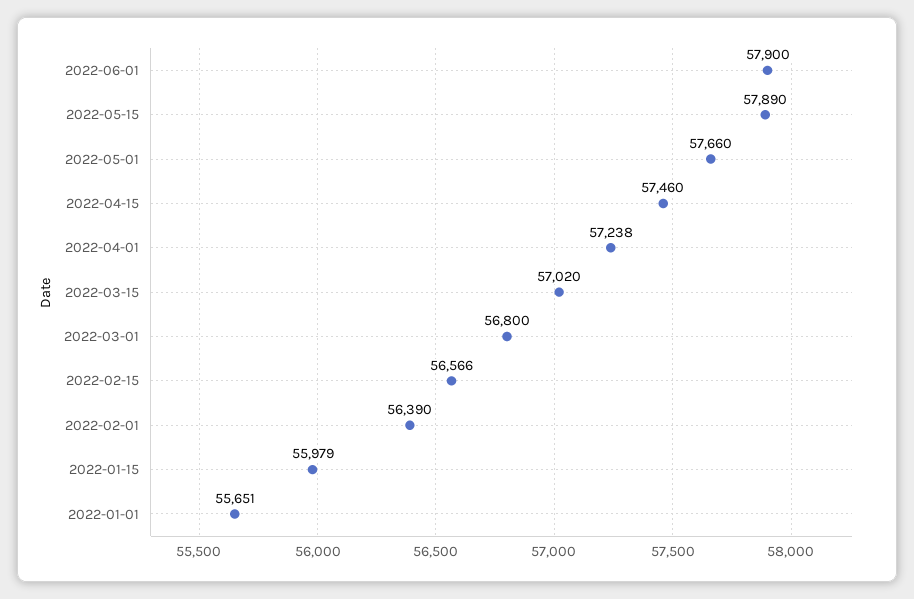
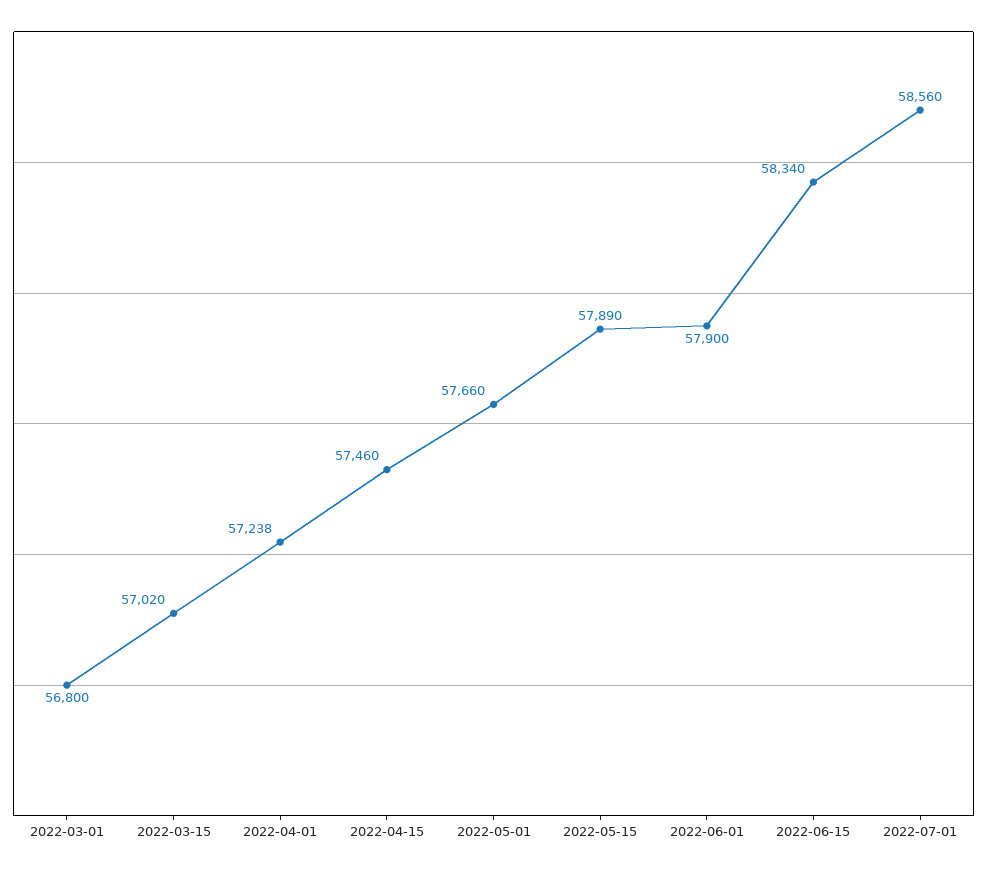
2022-02-15: 56566 -> none
2022-02-01: 56390 -> none
2022-01-15: 55979 -> none
2022-01-01: 55651 -> none
2022-06-15: none -> 58340
2022-07-01: none -> 58560

